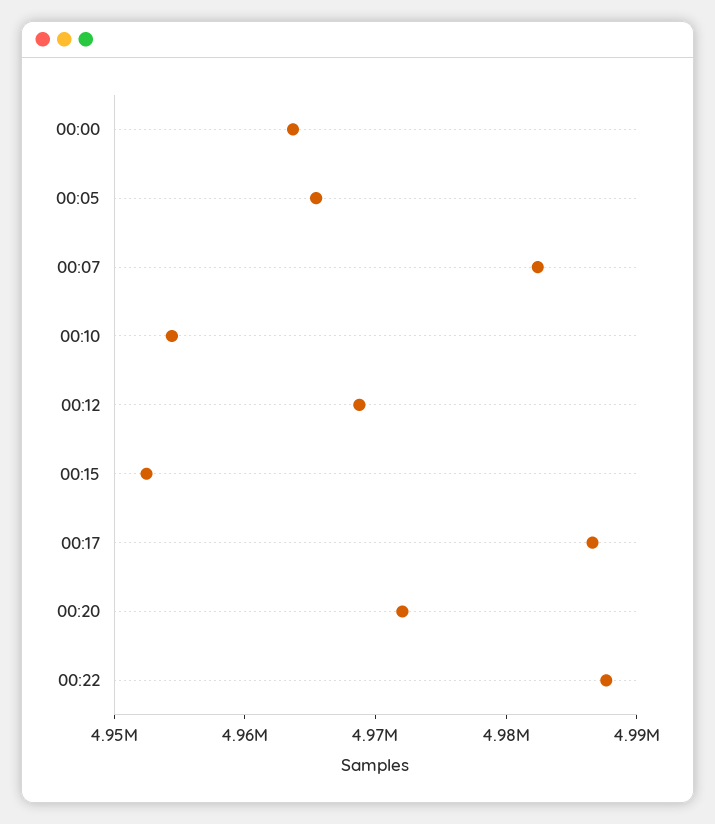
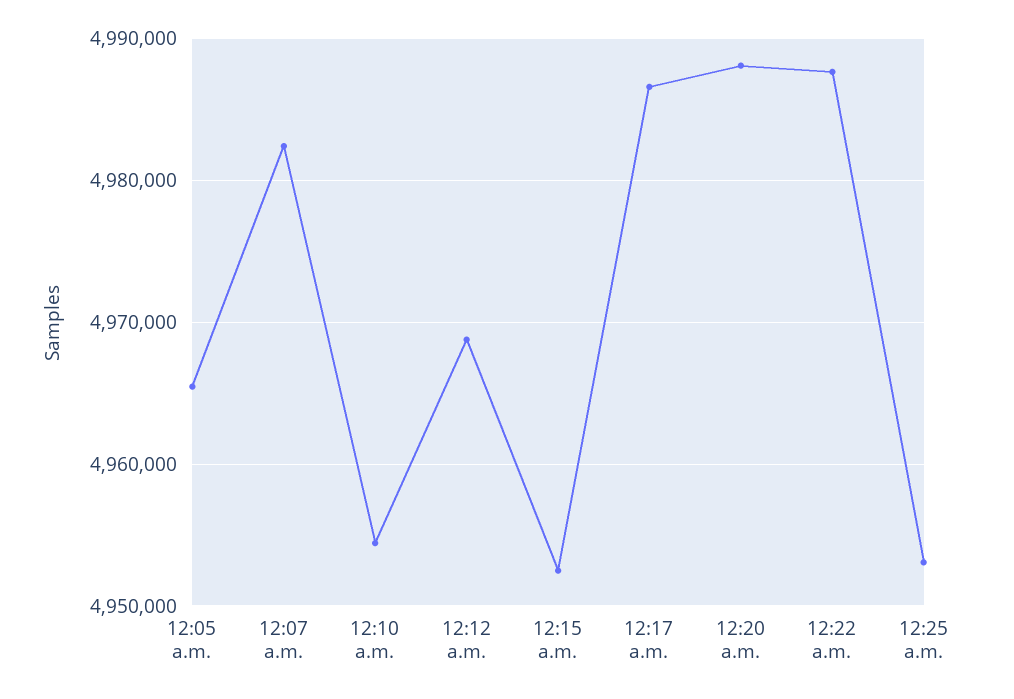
00:00: 4964000 -> none
00:20: 4972000 -> 4988000
12:25 a.m.: none -> 4953000

